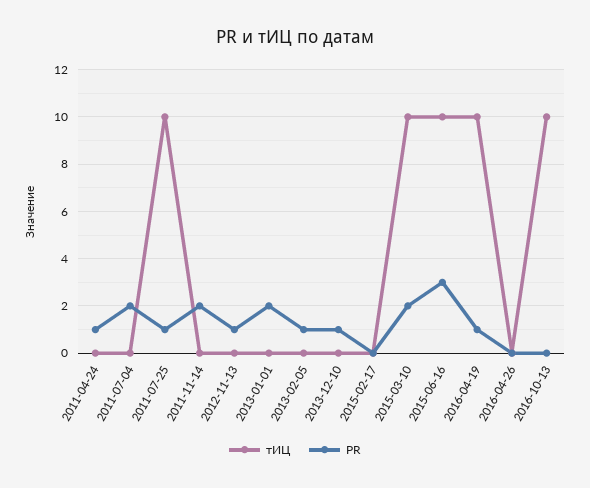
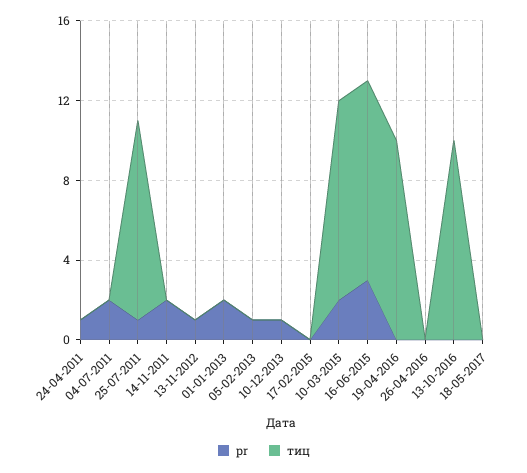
PR, 2016-04-19: 1 -> 0
PR, 18-05-2017: none -> 0
тИЦ, 18-05-2017: none -> 0

